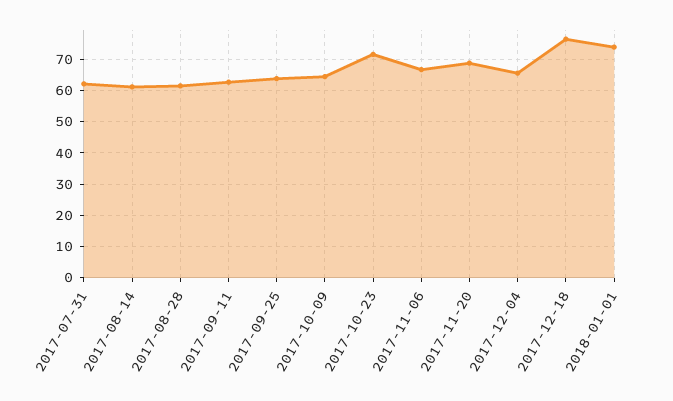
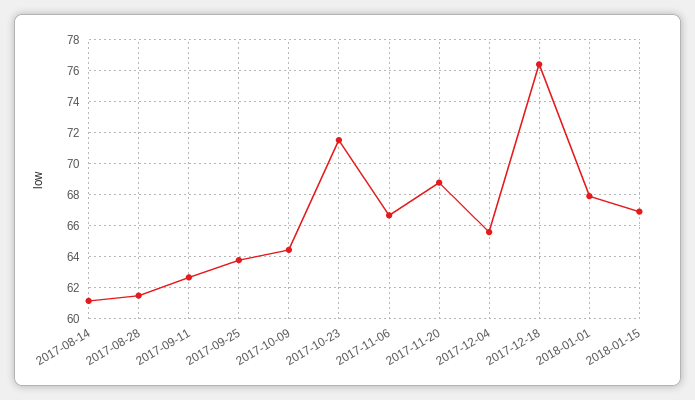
2017-07-31: 62 -> none
2018-01-01: 74 -> 68
2018-01-15: none -> 67

